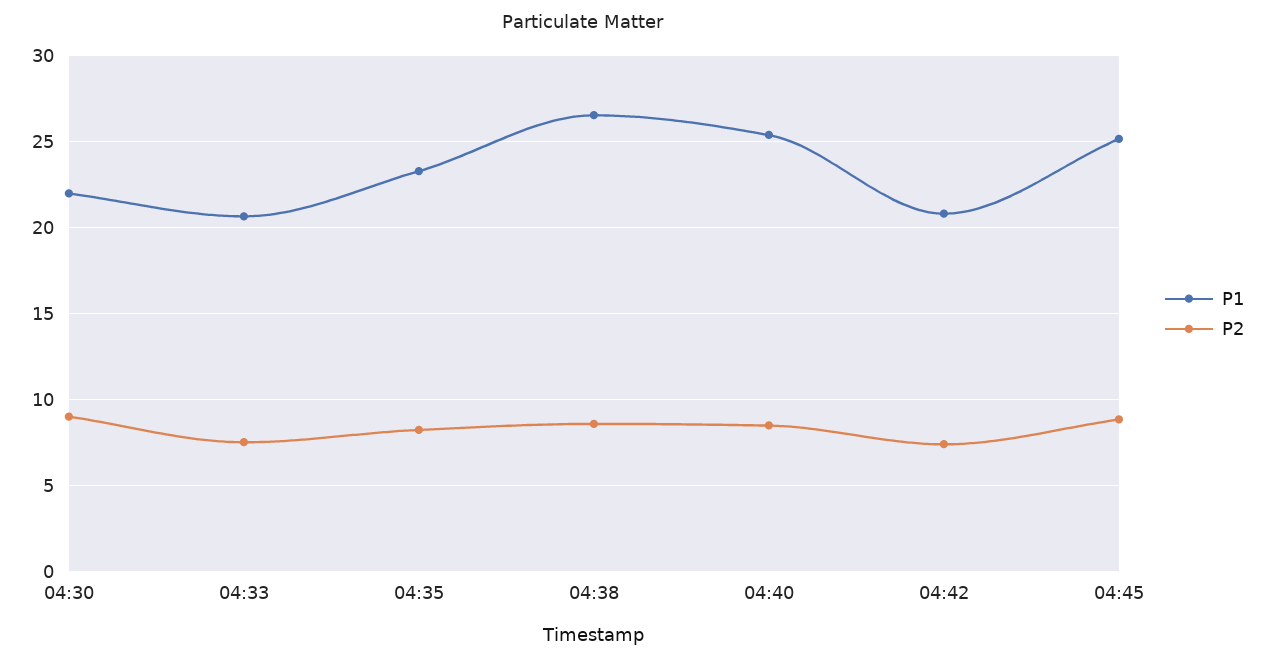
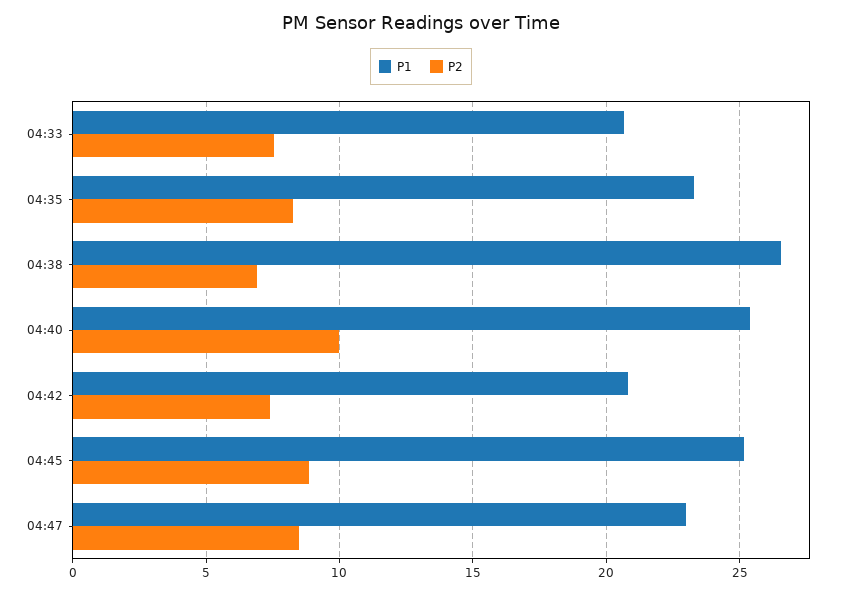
P1, 04:30: 22 -> none
P2, 04:30: 9 -> none
P2, 04:38: 8.5 -> 7
P2, 04:40: 8.5 -> 10
P1, 04:47: none -> 23
P2, 04:47: none -> 8.5

